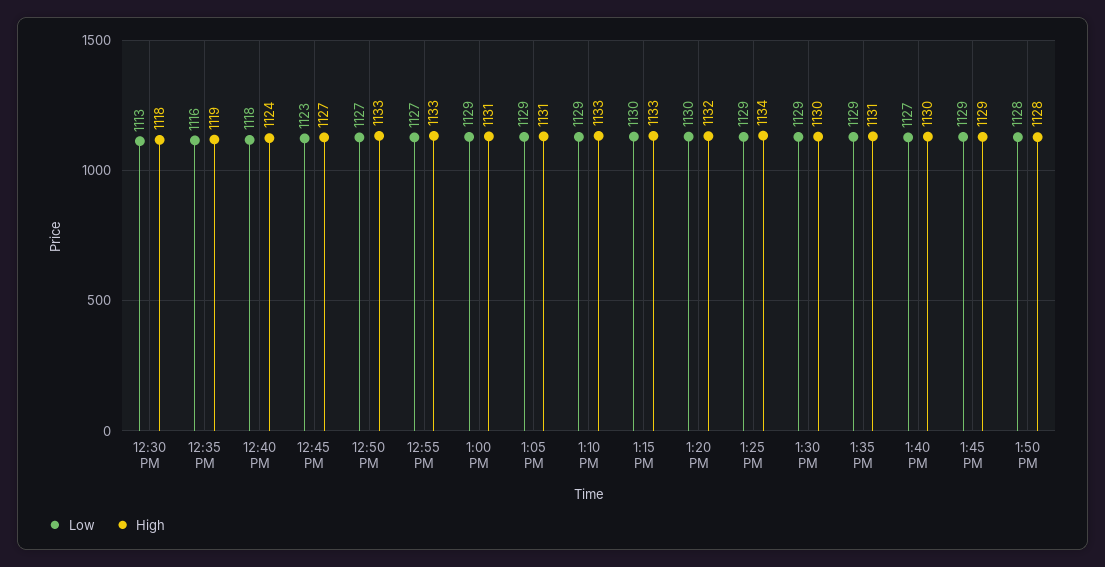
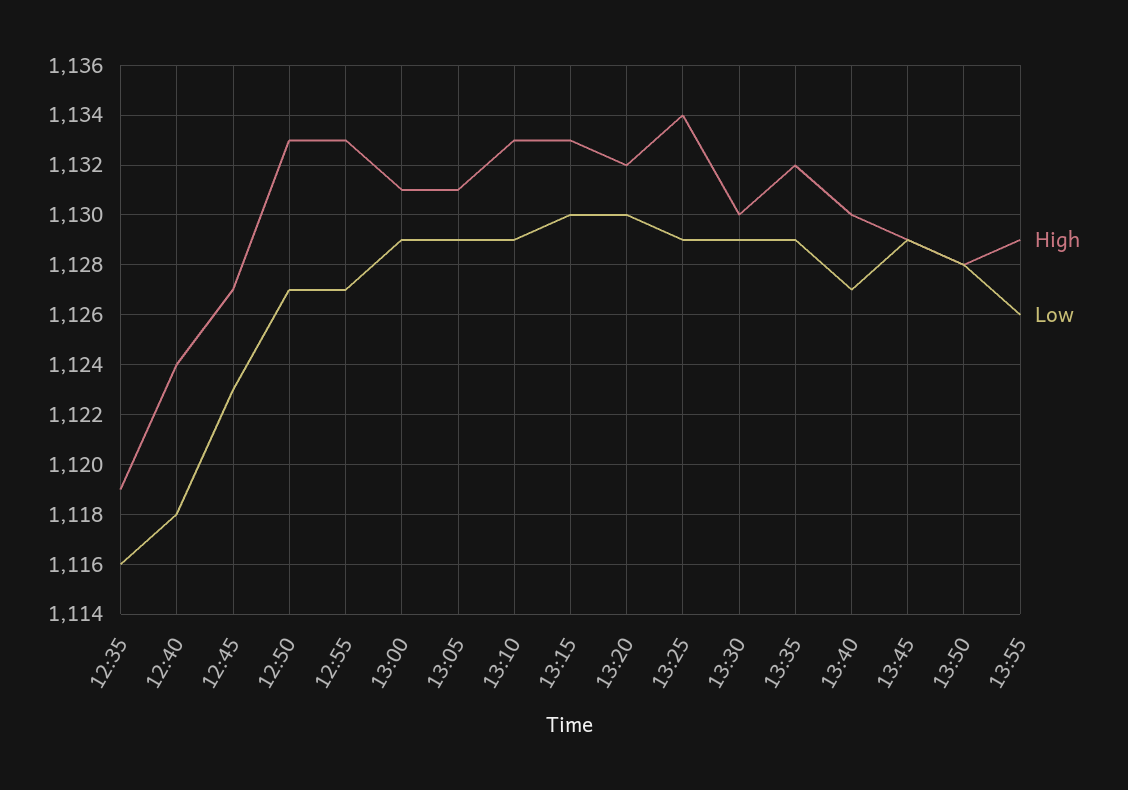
Low, 12:30 PM: 1113 -> none
High, 12:30 PM: 1118 -> none
High, 1:35 PM: 1131 -> 1132
High, 13:55: none -> 1129
Low, 13:55: none -> 1126

